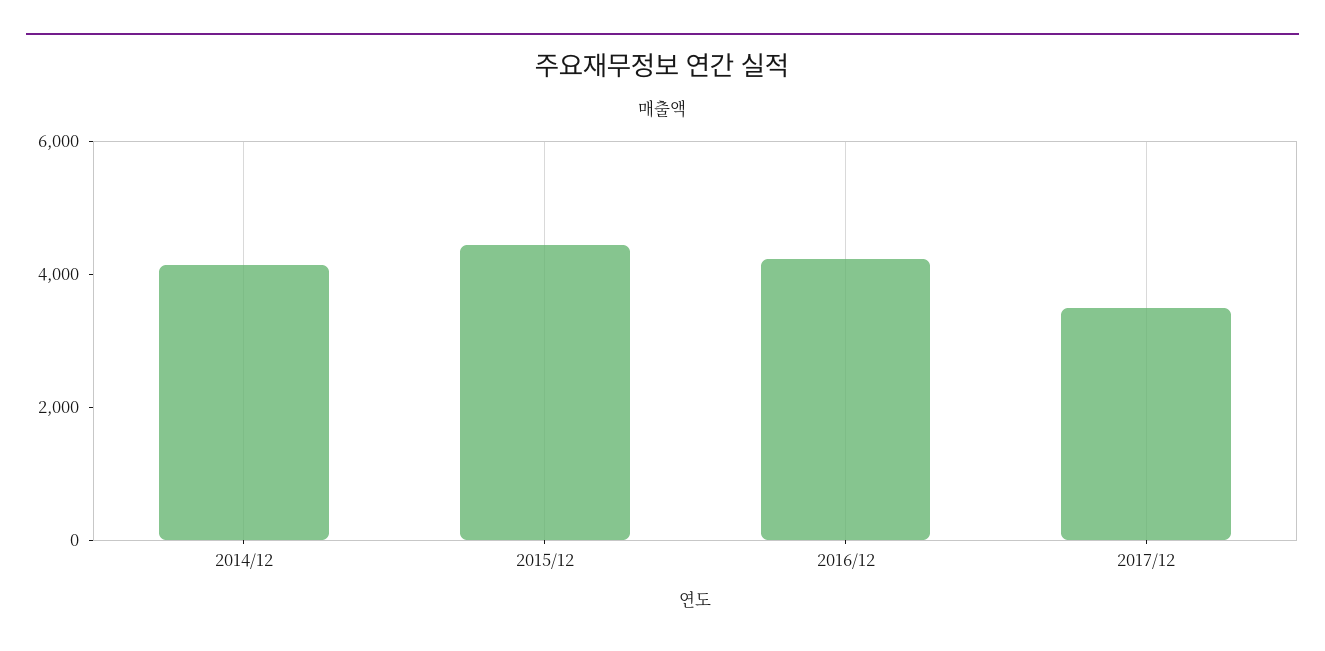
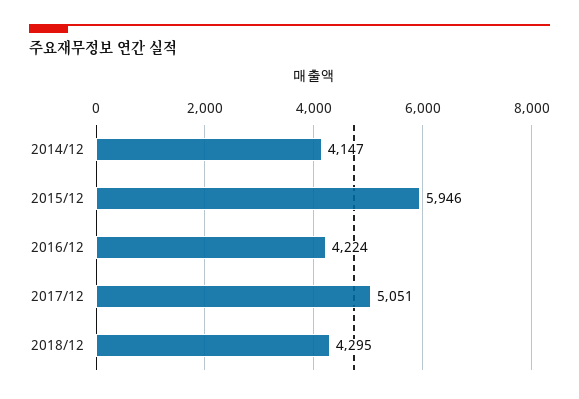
2015/12: 4500 -> 5946
2017/12: 3500 -> 5051
2018/12: none -> 4295

